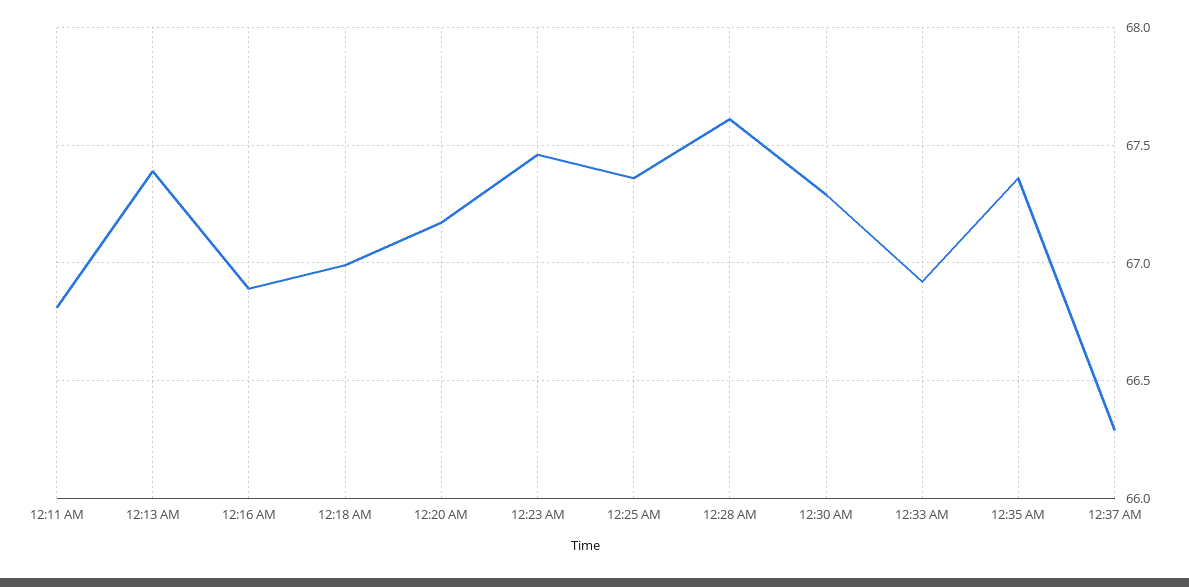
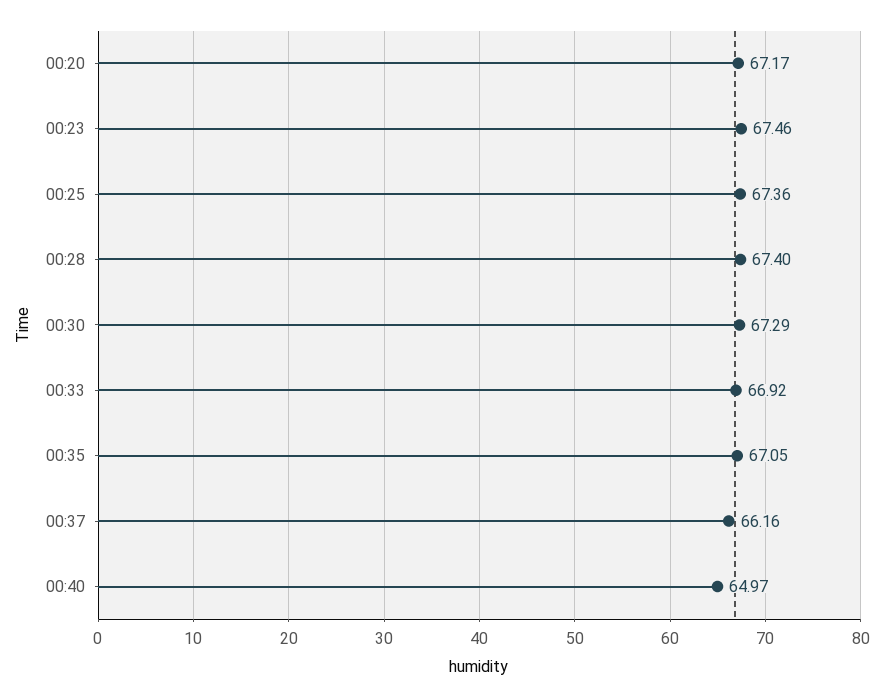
12:11 AM: 66.8 -> none
12:13 AM: 67.4 -> none
12:16 AM: 66.9 -> none
12:18 AM: 67 -> none
12:28 AM: 67.6 -> 67.4
12:35 AM: 67.35 -> 67.05
12:37 AM: 66.3 -> 66.16
00:40: none -> 64.97

